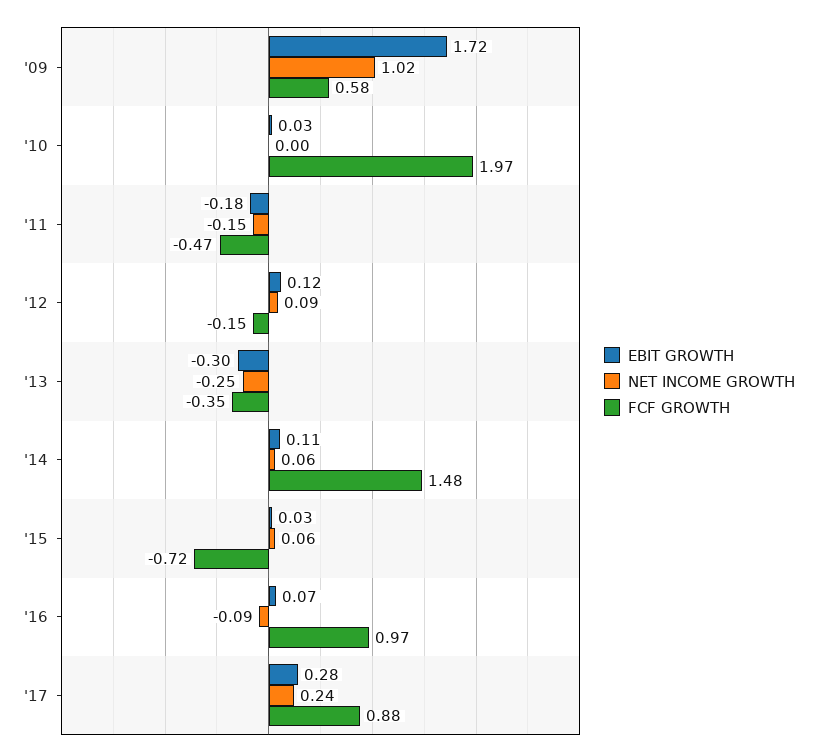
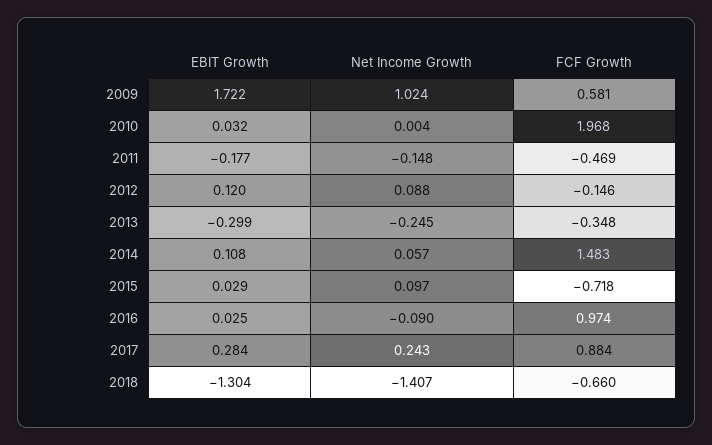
NET INCOME GROWTH, '15: 0.06 -> 0.097
EBIT GROWTH, '16: 0.07 -> 0.025
EBIT GROWTH, 2018: none -> -1.304
NET INCOME GROWTH, 2018: none -> -1.407
FCF GROWTH, 2018: none -> -0.66

